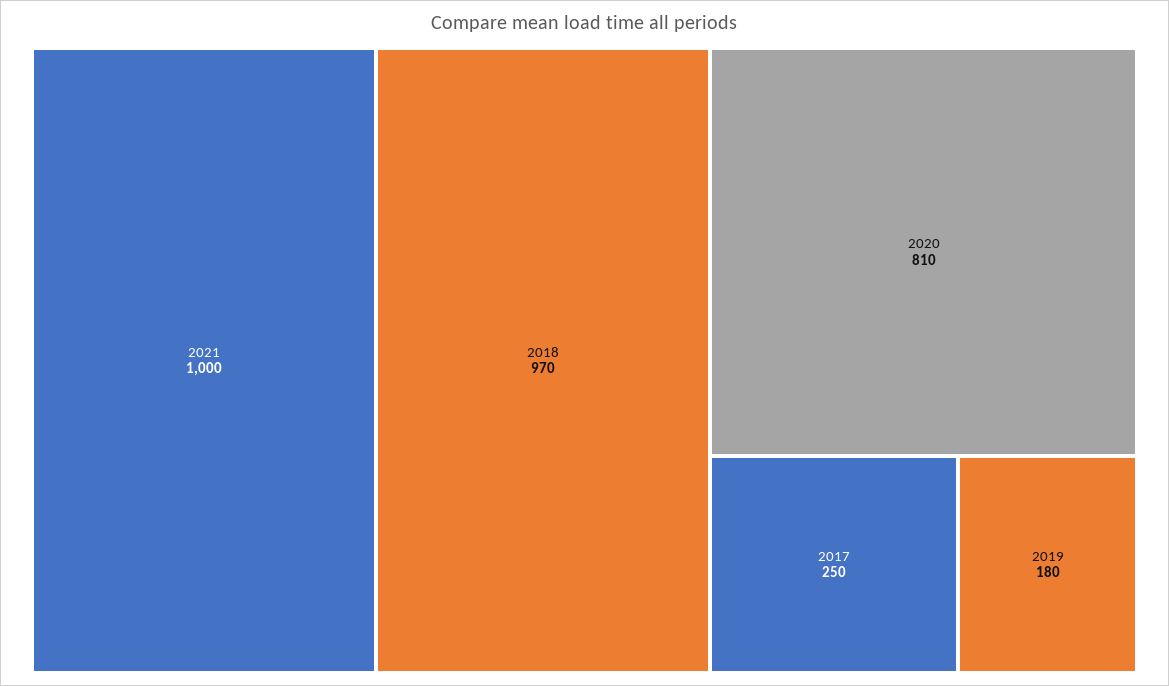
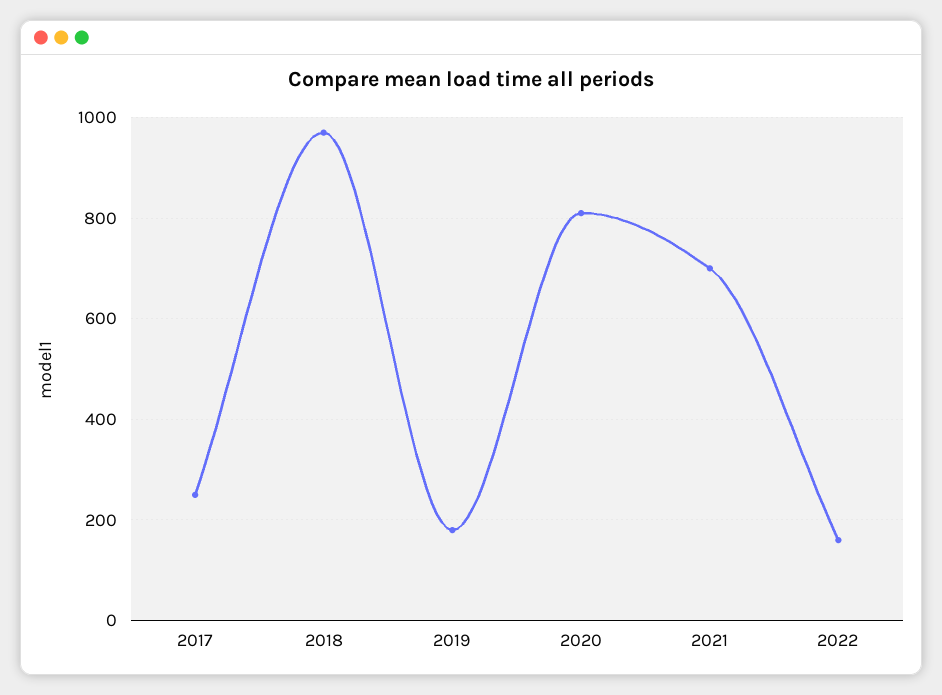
2021: 1000 -> 700
2022: none -> 160

